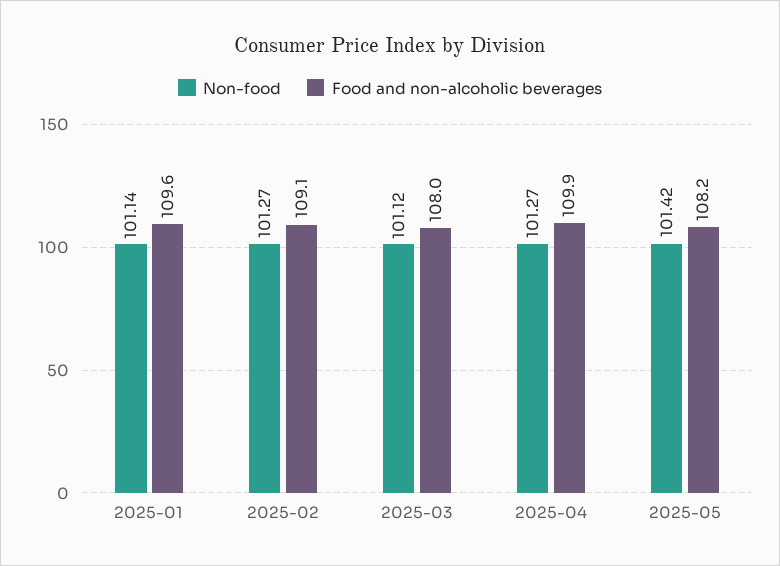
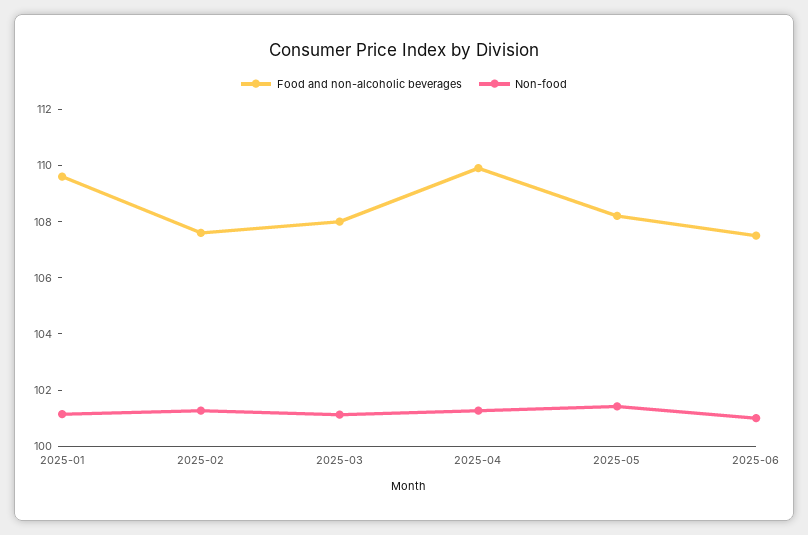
Food and non-alcoholic beverages, 2025-02: 109.1 -> 107.5
Food and non-alcoholic beverages, 2025-06: none -> 107.5
Non-food, 2025-06: none -> 101

